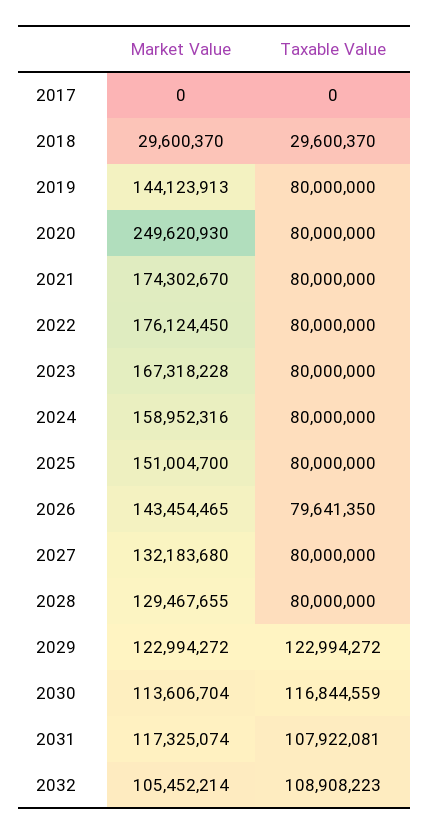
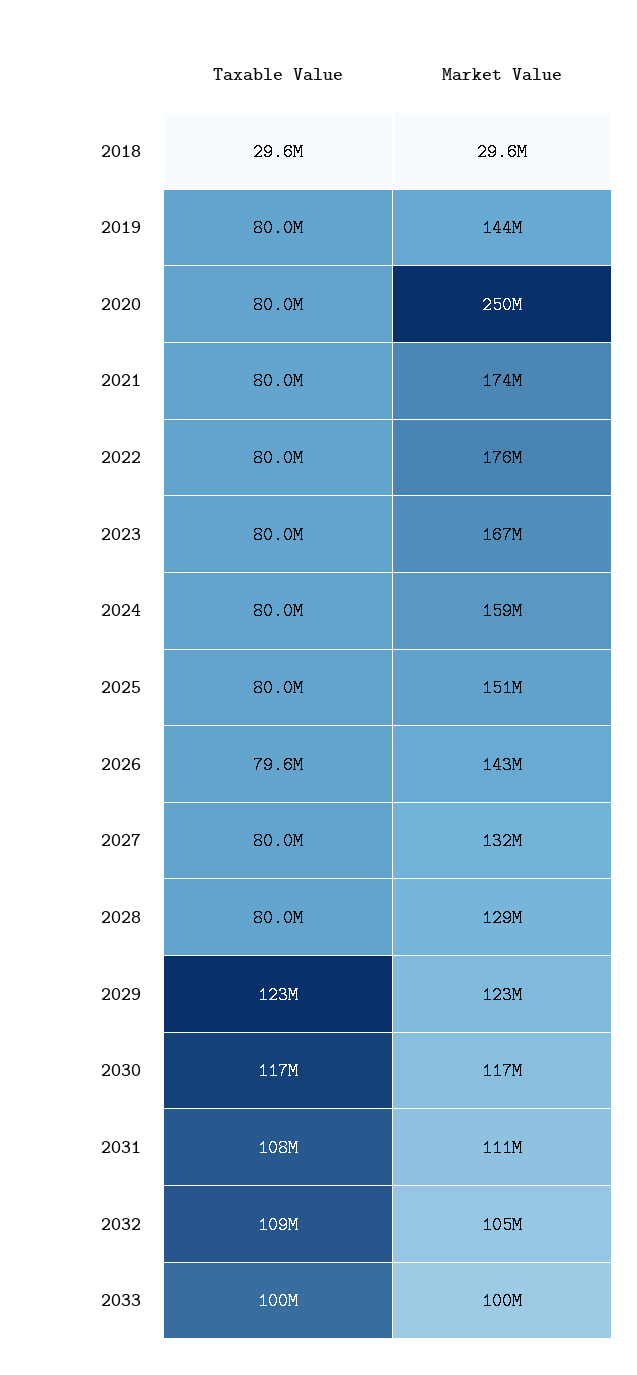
Market Value, 2017: 0 -> none
Taxable Value, 2017: 0 -> none
Market Value, 2030: 113606704 -> 117000000
Market Value, 2031: 117325074 -> 111000000
Taxable Value, 2033: none -> 100000000
Market Value, 2033: none -> 100000000

